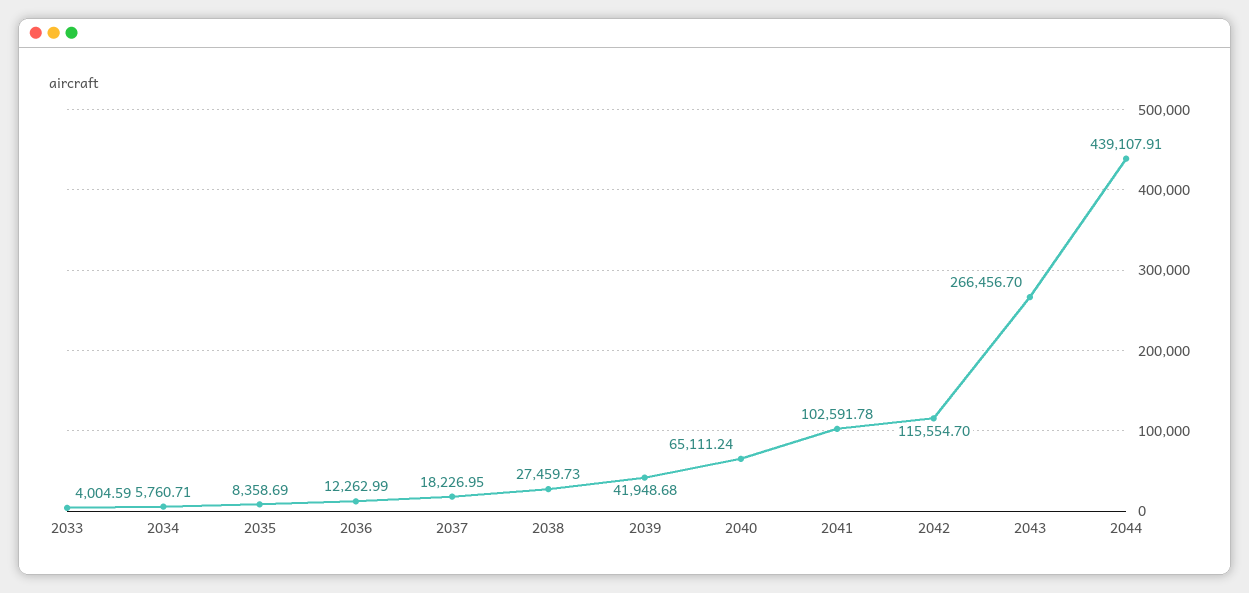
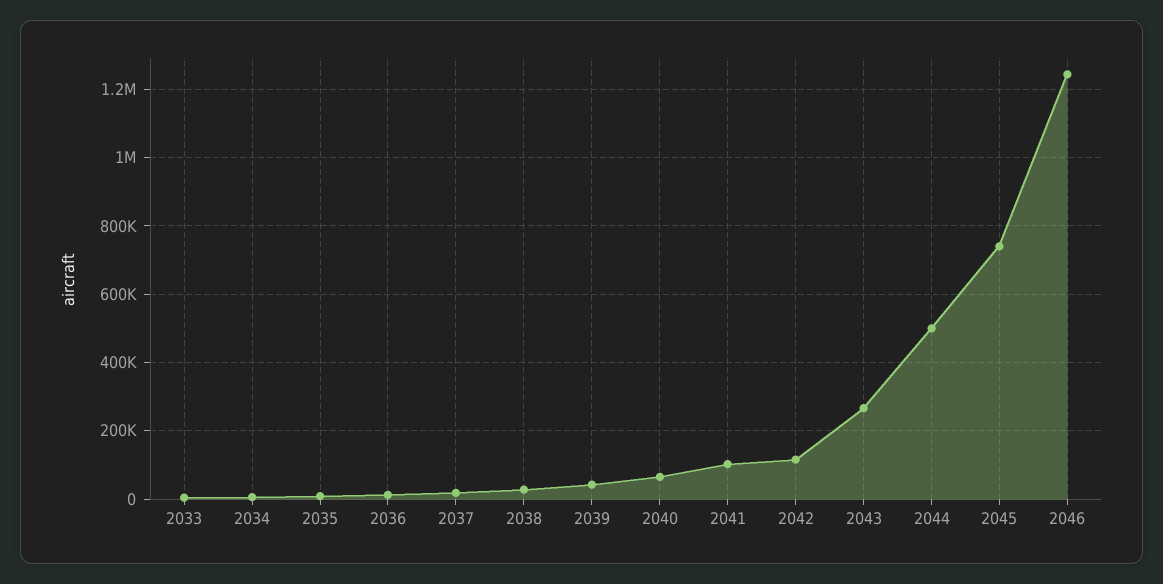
2044: 439107.91 -> 500000
2045: none -> 740000
2046: none -> 1240000

